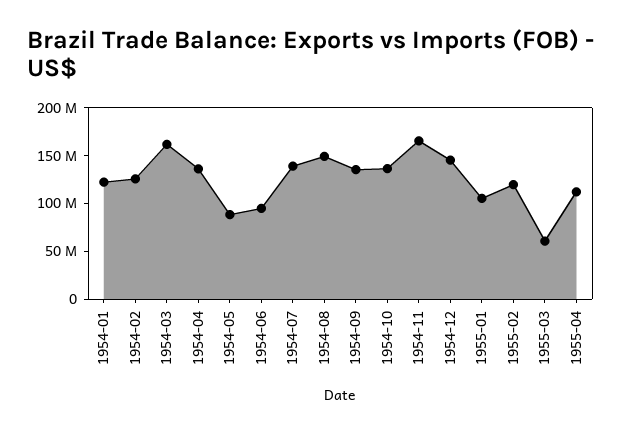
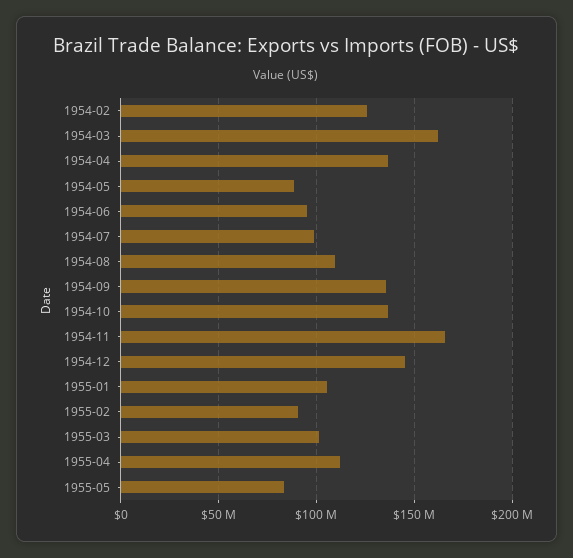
1954-01: 120000000 -> none
1954-07: 140000000 -> 100000000
1954-08: 150000000 -> 110000000
1955-02: 120000000 -> 90000000
1955-03: 60000000 -> 100000000
1955-05: none -> 85000000

